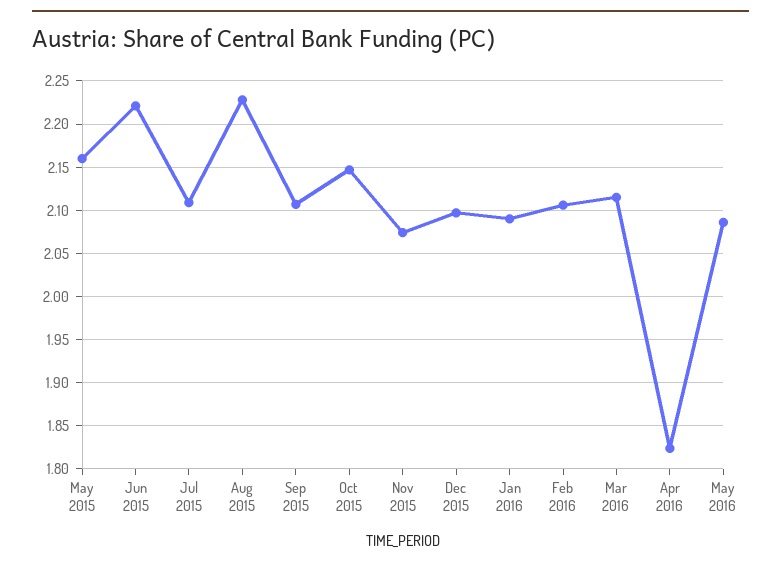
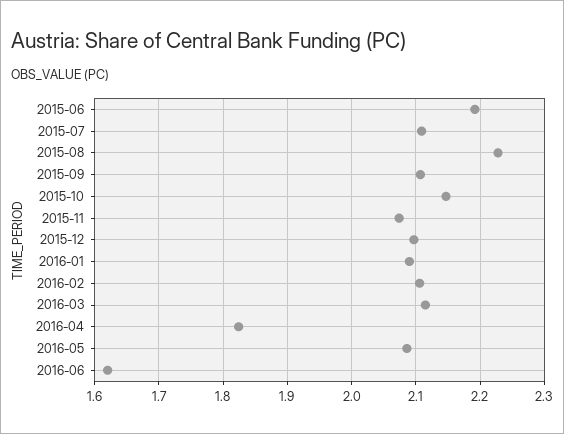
May 2015: 2.16 -> none
Jun 2015: 2.22 -> 2.19
2016-06: none -> 1.62

